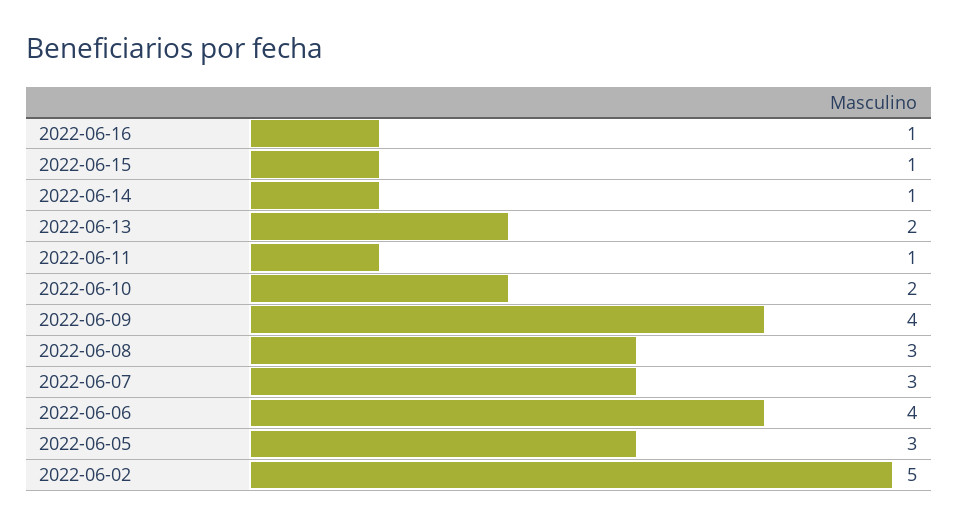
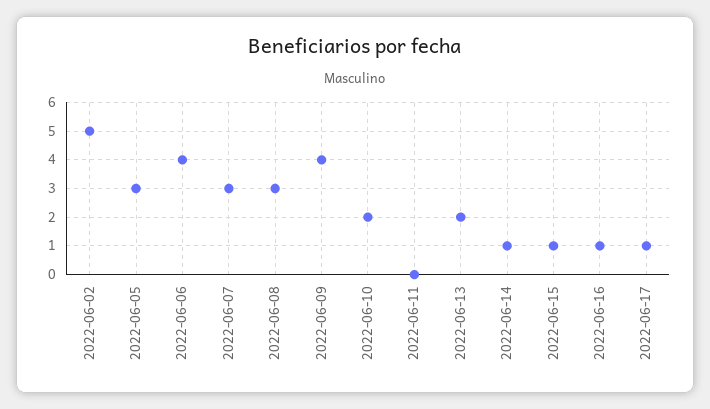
2022-06-11: 1 -> 0
2022-06-17: none -> 1

